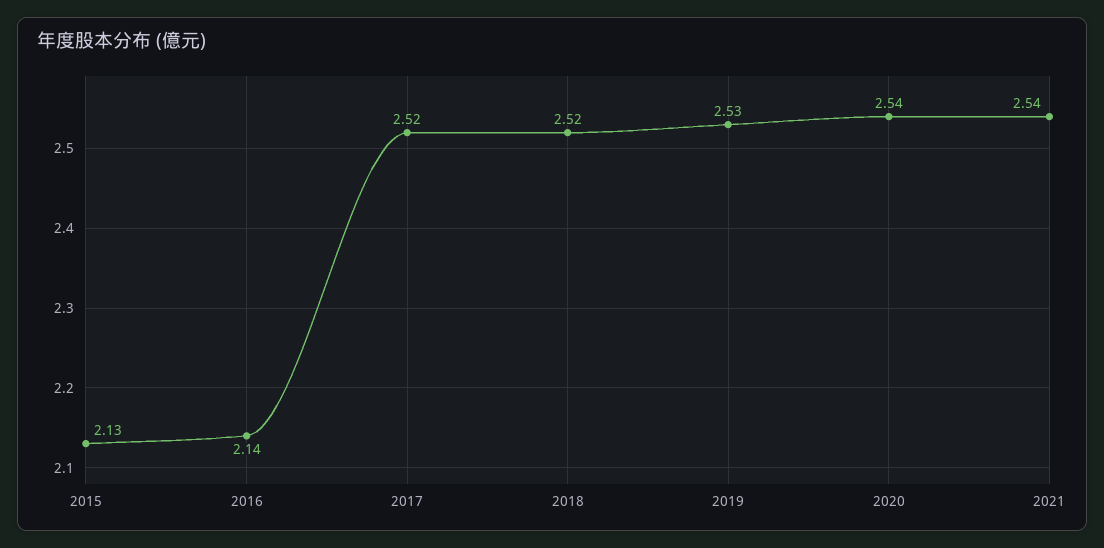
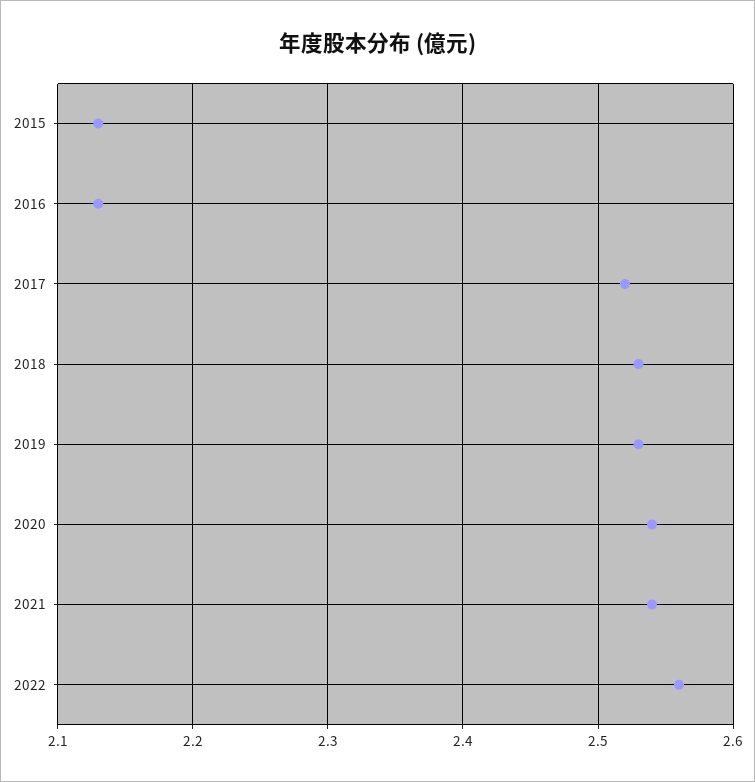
2016: 2.14 -> 2.13
2018: 2.52 -> 2.53
2022: none -> 2.56

